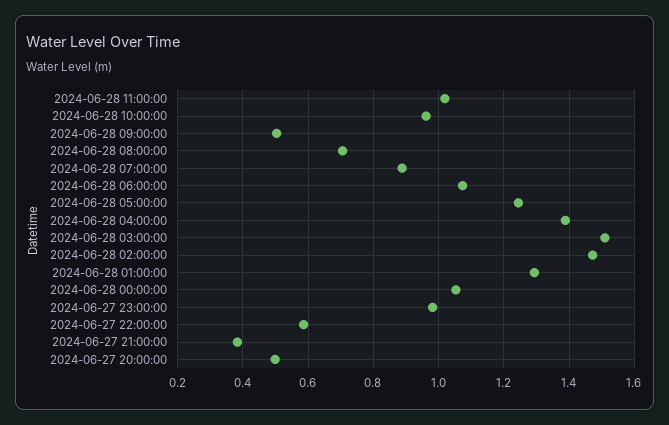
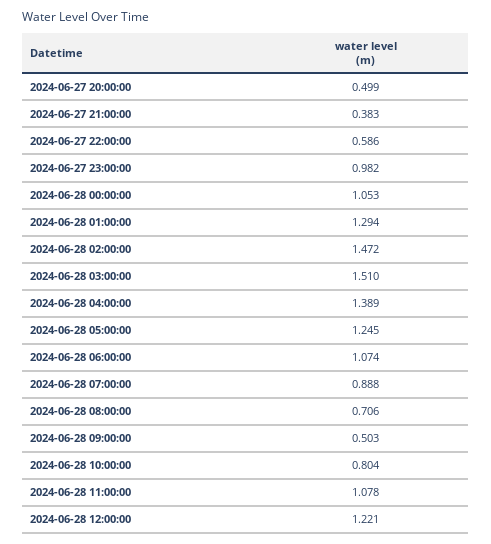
2024-06-28 11:00:00: 1.02 -> 1.078
2024-06-28 10:00:00: 0.96 -> 0.804
2024-06-28 12:00:00: none -> 1.221

